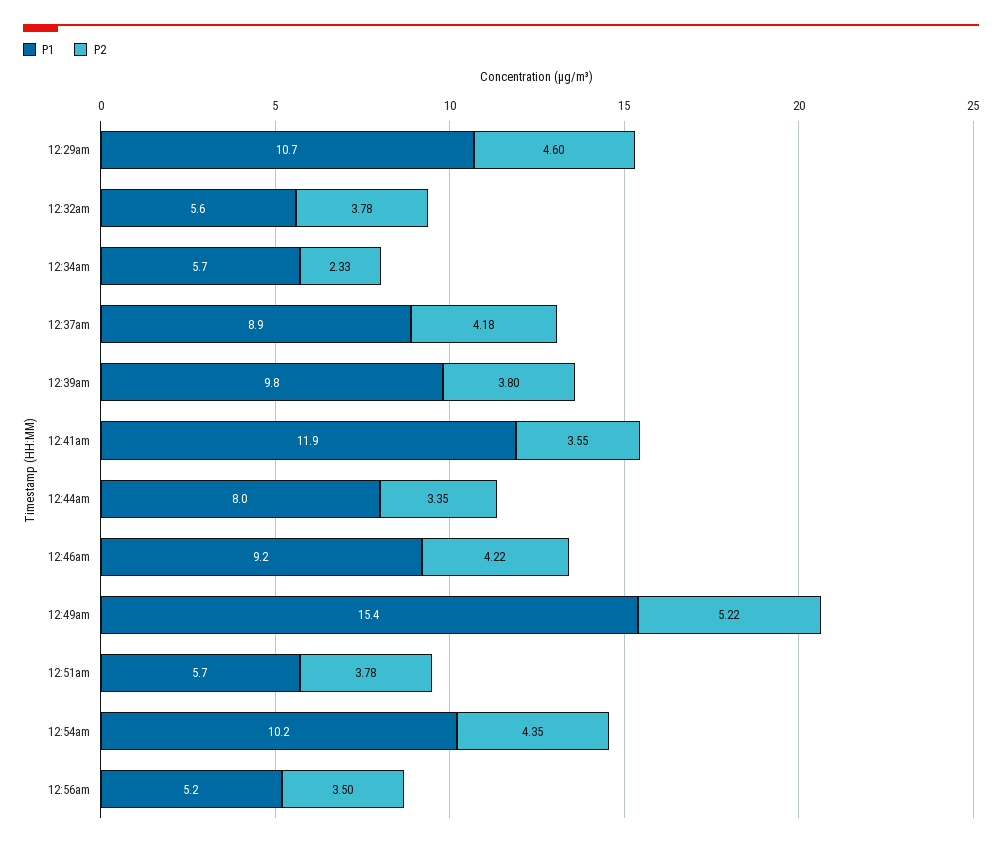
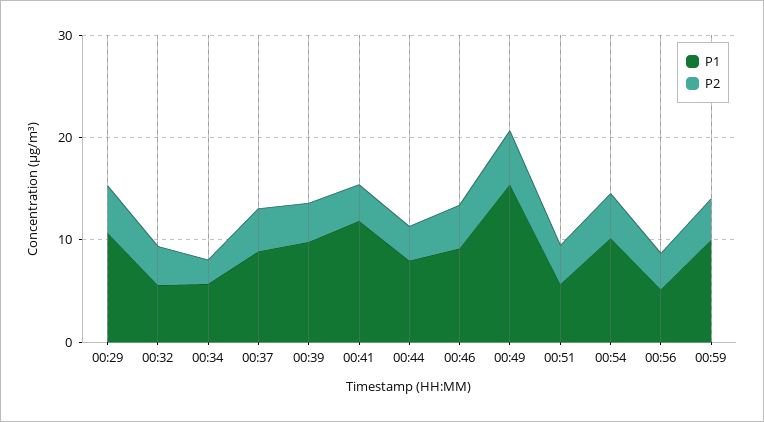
P1, 00:59: none -> 10
P2, 00:59: none -> 4

